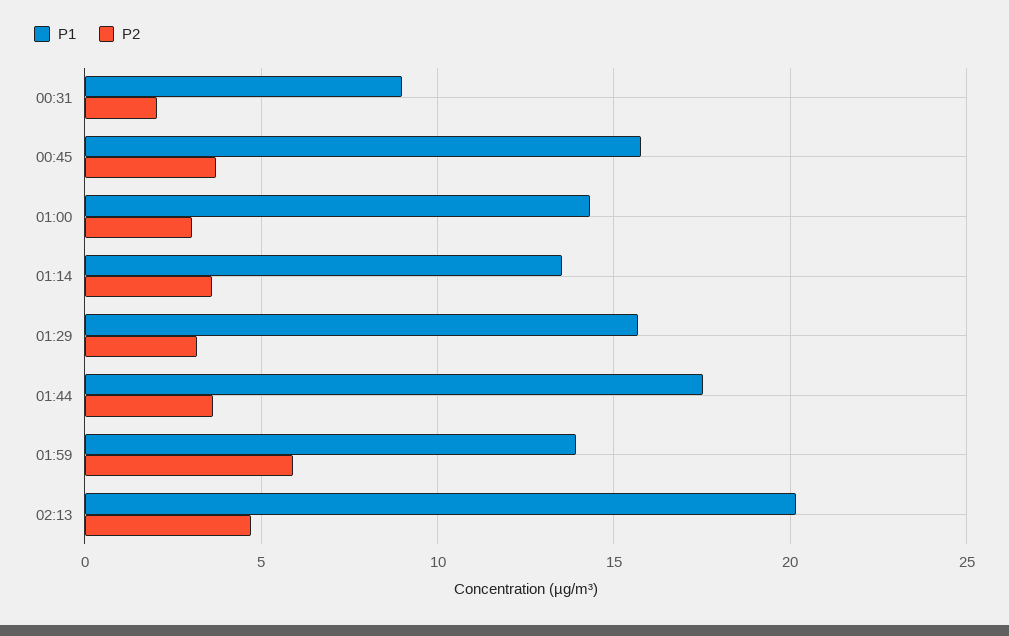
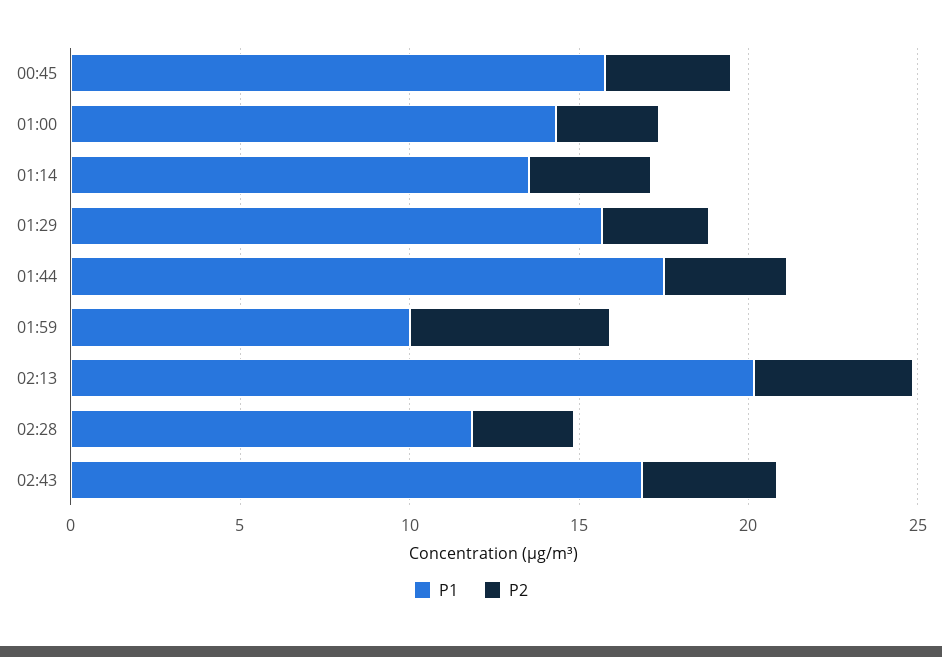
P1, 00:31: 9 -> none
P2, 00:31: 2 -> none
P1, 01:59: 14 -> 10
P1, 02:28: none -> 12
P2, 02:28: none -> 3
P1, 02:43: none -> 17
P2, 02:43: none -> 4

